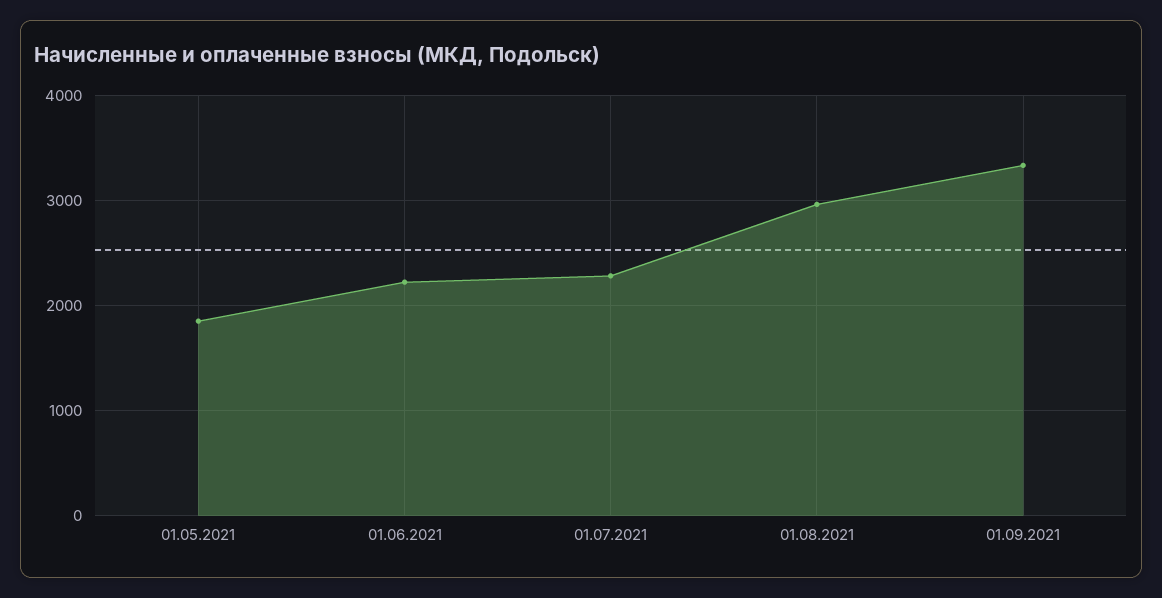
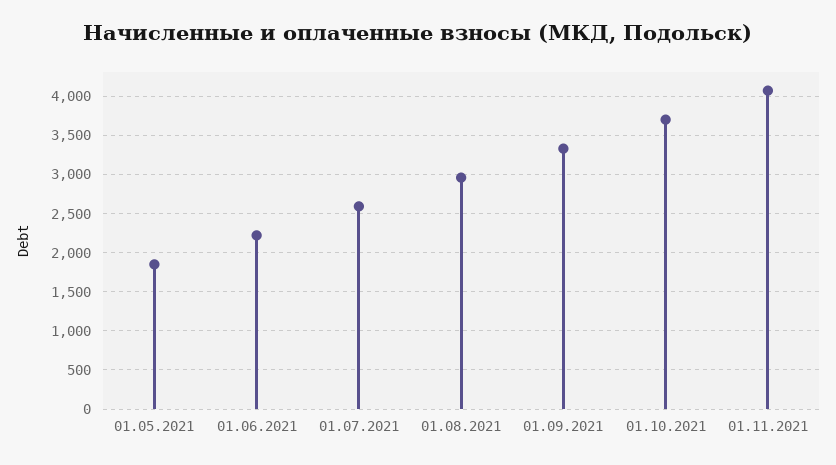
01.07.2021: 2300 -> 2600
01.10.2021: none -> 3700
01.11.2021: none -> 4100

